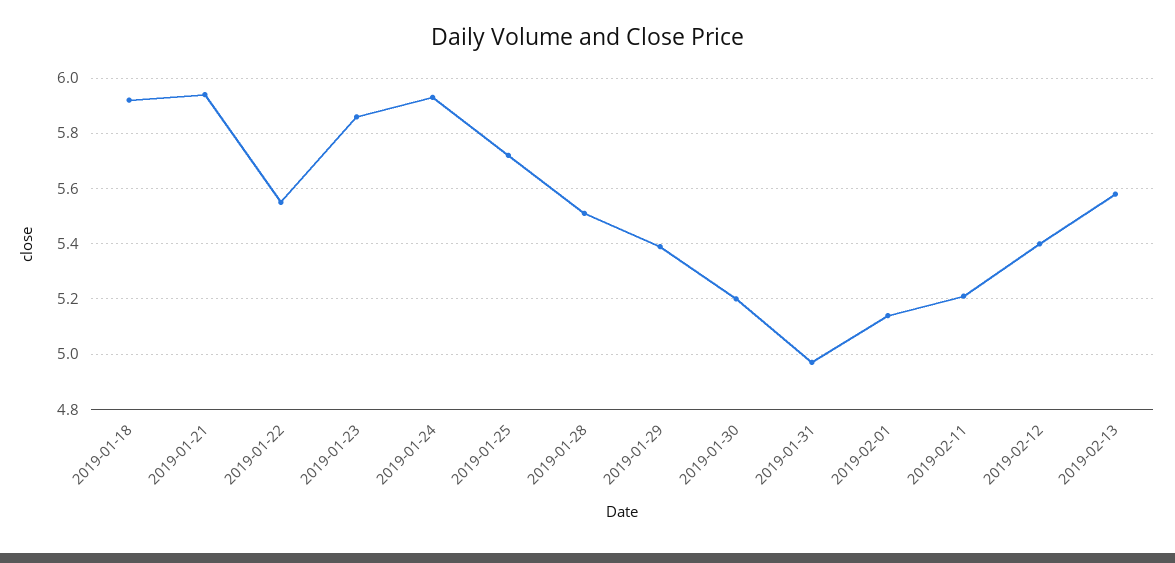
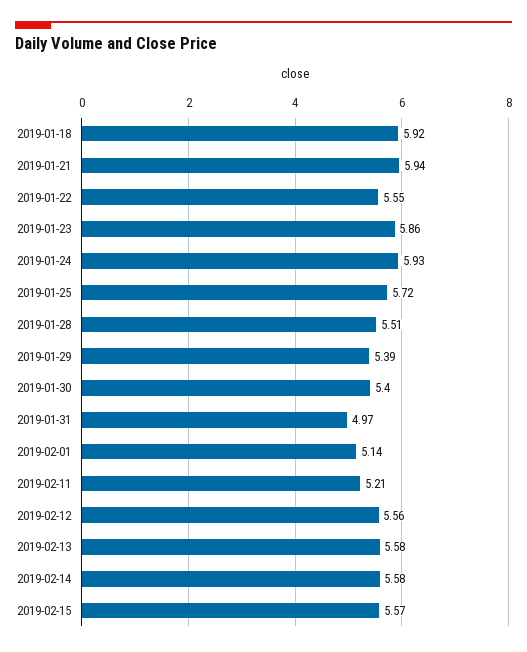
2019-01-30: 5.2 -> 5.4
2019-02-12: 5.4 -> 5.56
2019-02-14: none -> 5.58
2019-02-15: none -> 5.57

